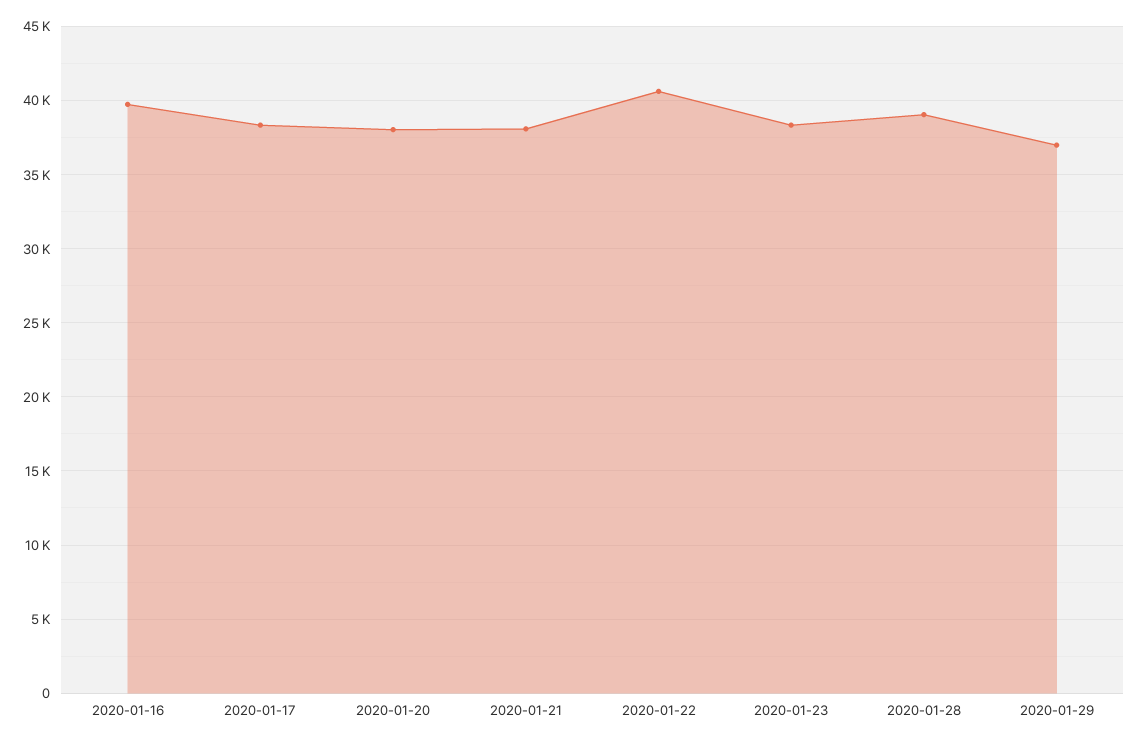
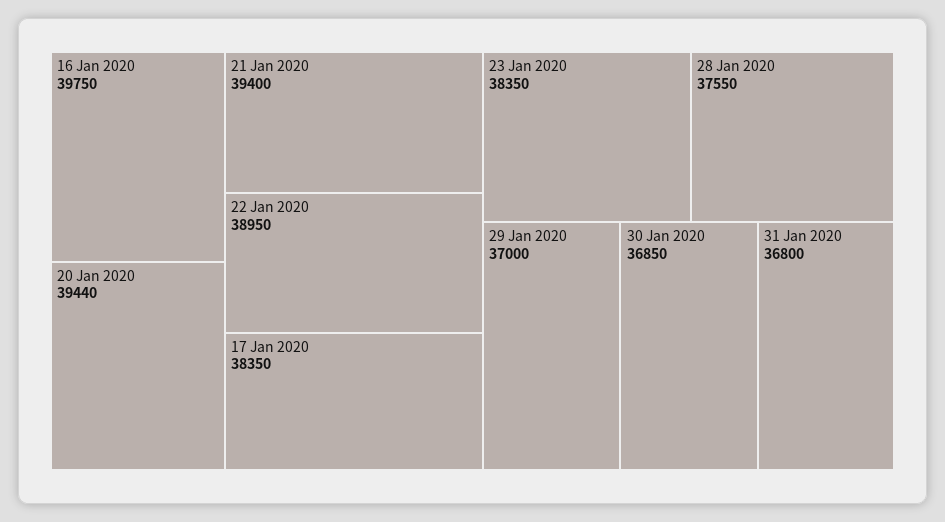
2020-01-20: 38000 -> 39440
2020-01-21: 38000 -> 39400
2020-01-22: 40500 -> 38950
2020-01-28: 39000 -> 37550
30 Jan 2020: none -> 36850
31 Jan 2020: none -> 36800

